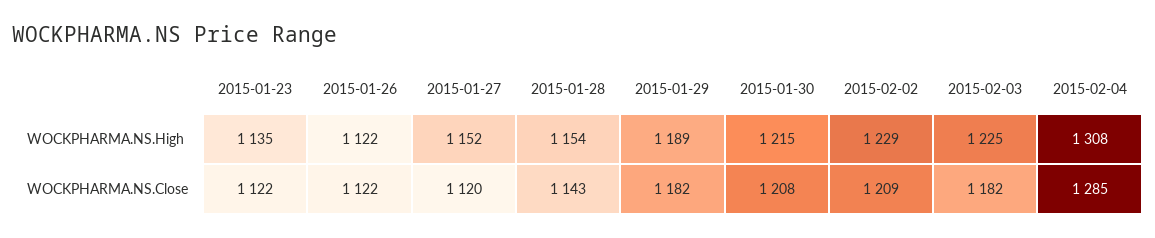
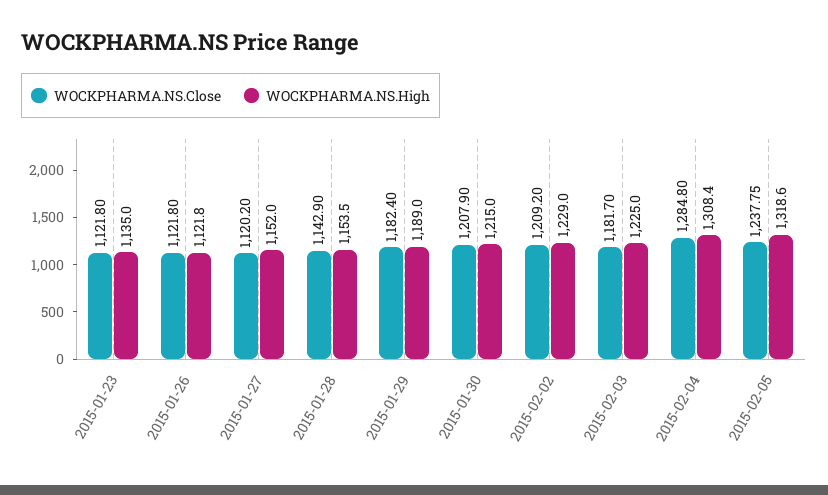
WOCKPHARMA.NS.Close, 2015-02-05: none -> 1237.75
WOCKPHARMA.NS.High, 2015-02-05: none -> 1318.6

